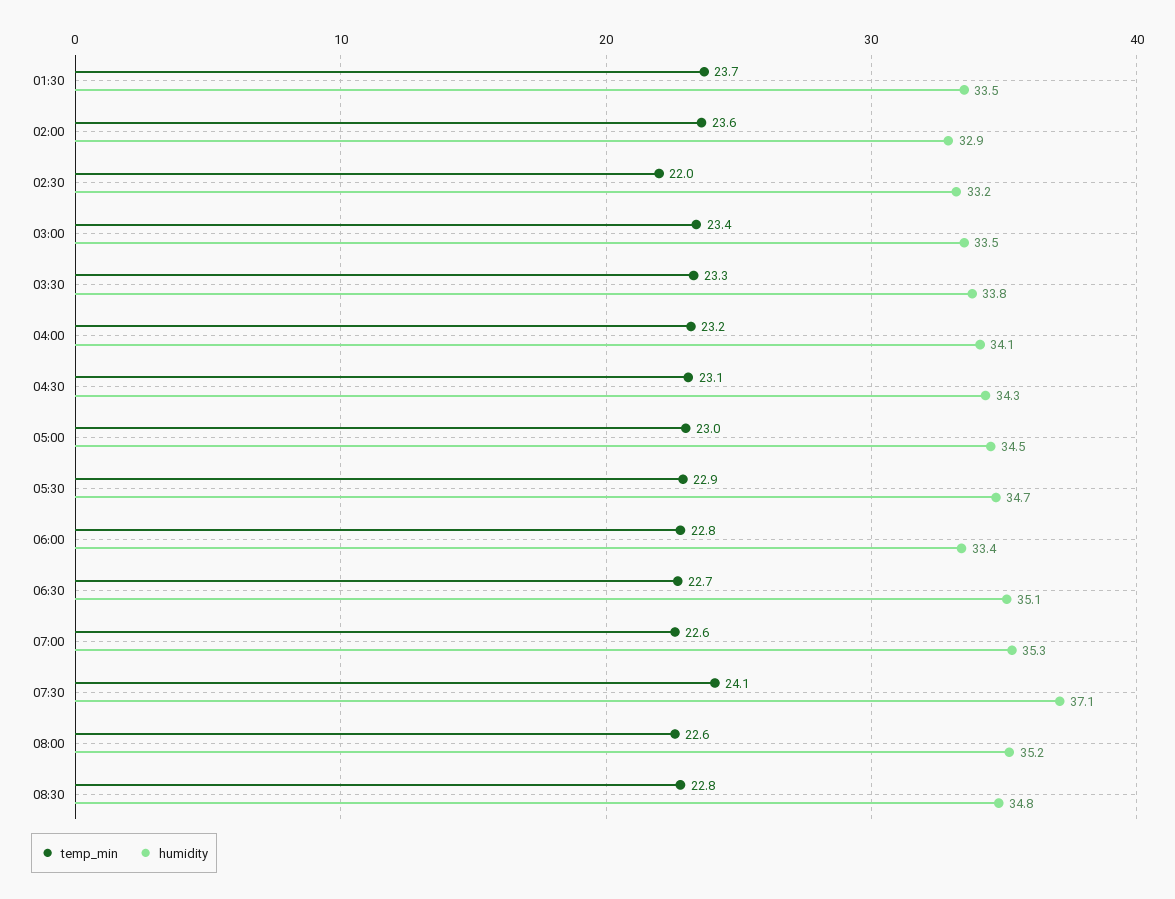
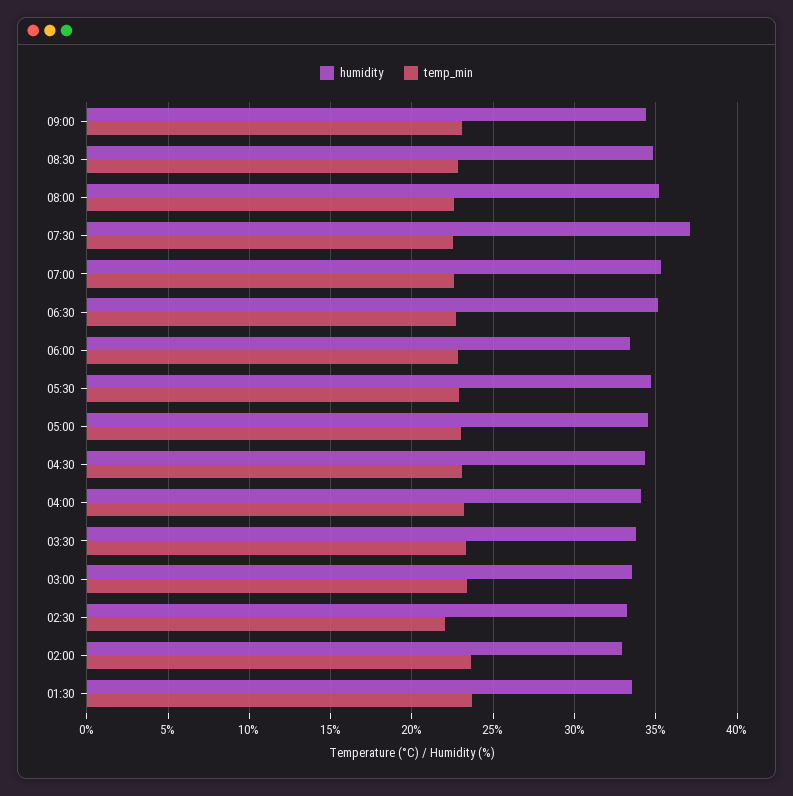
temp_min, 07:30: 24.1 -> 22.5
humidity, 09:00: none -> 34.5
temp_min, 09:00: none -> 23

